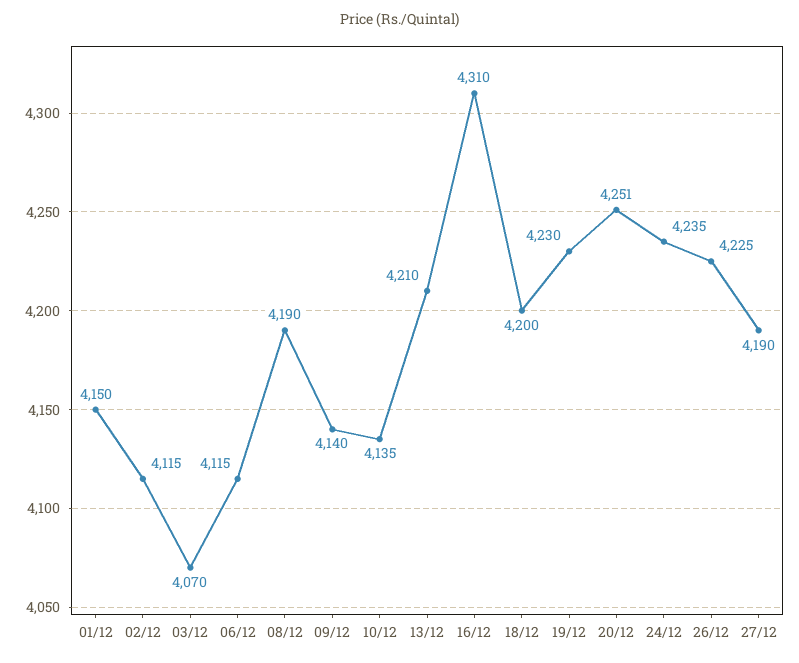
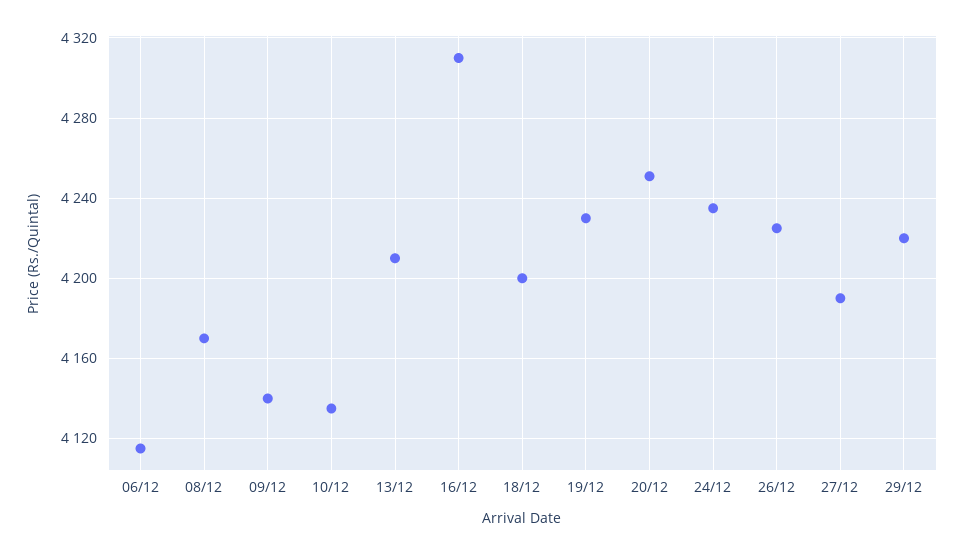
01/12: 4150 -> none
02/12: 4115 -> none
03/12: 4070 -> none
08/12: 4190 -> 4170
29/12: none -> 4220

